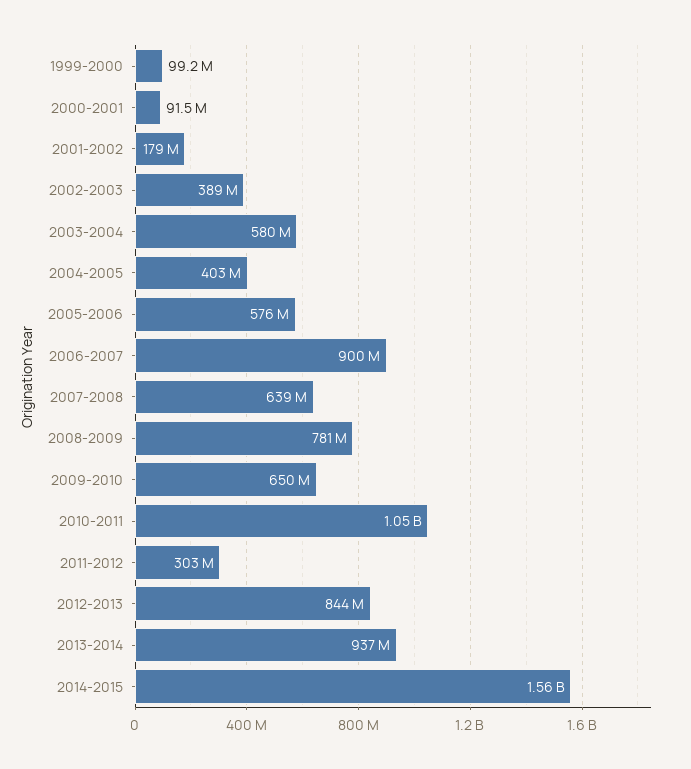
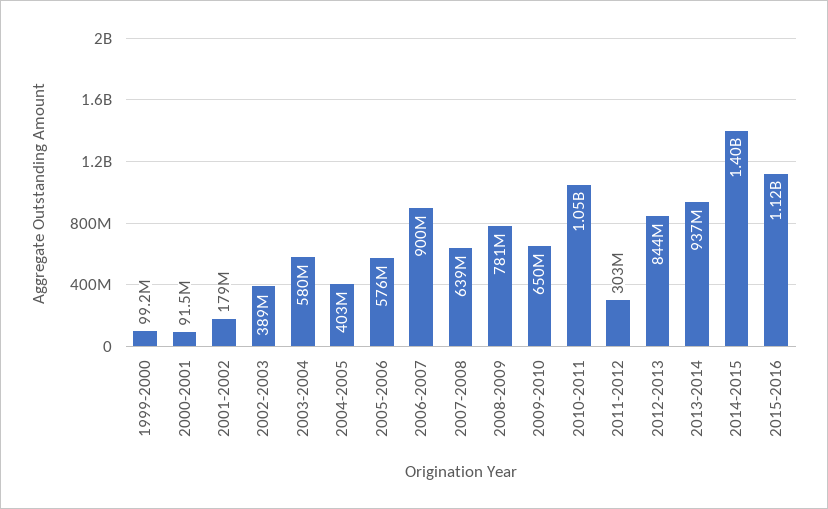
2014-2015: 1560000000 -> 1400000000
2015-2016: none -> 1120000000

